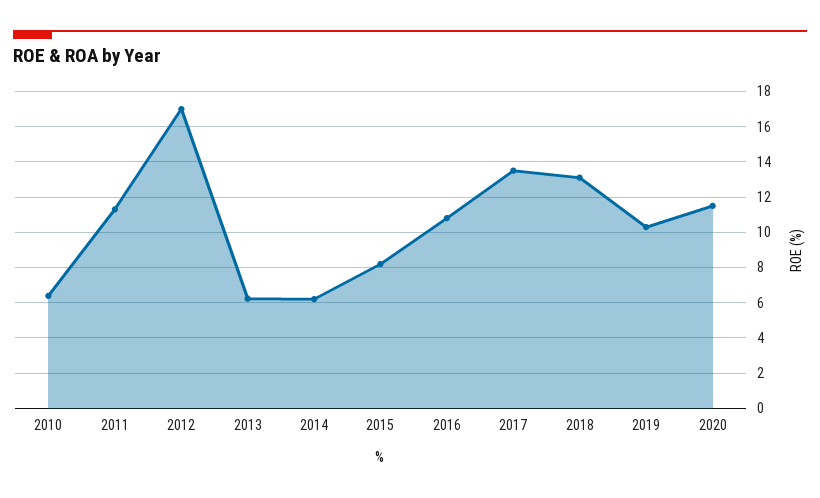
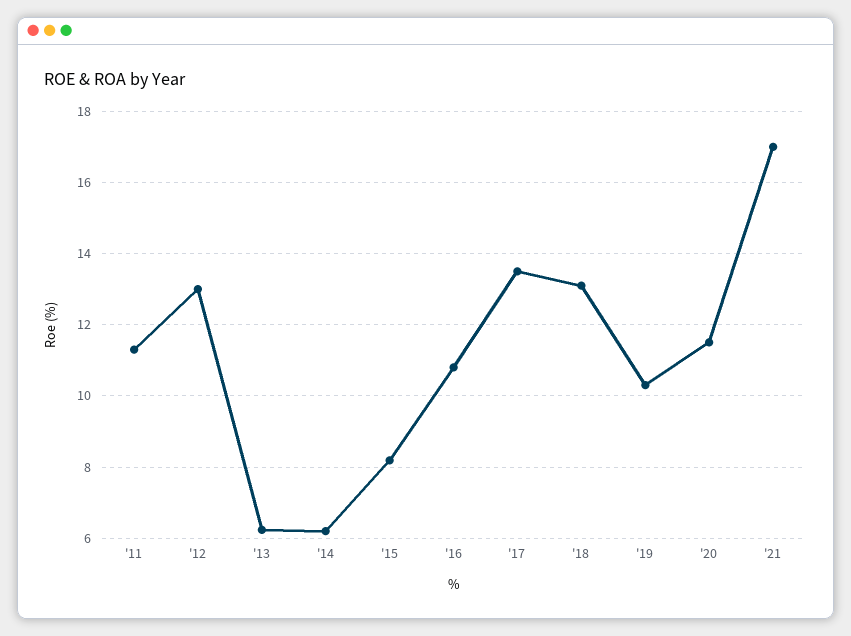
2010: 6.5 -> none
2012: 17 -> 13
'21: none -> 17

